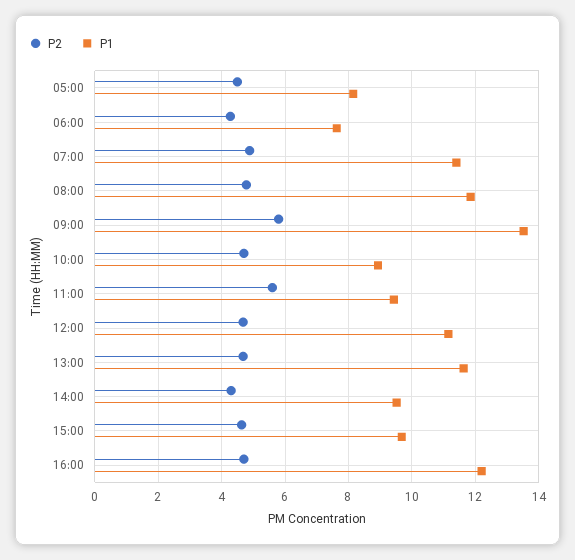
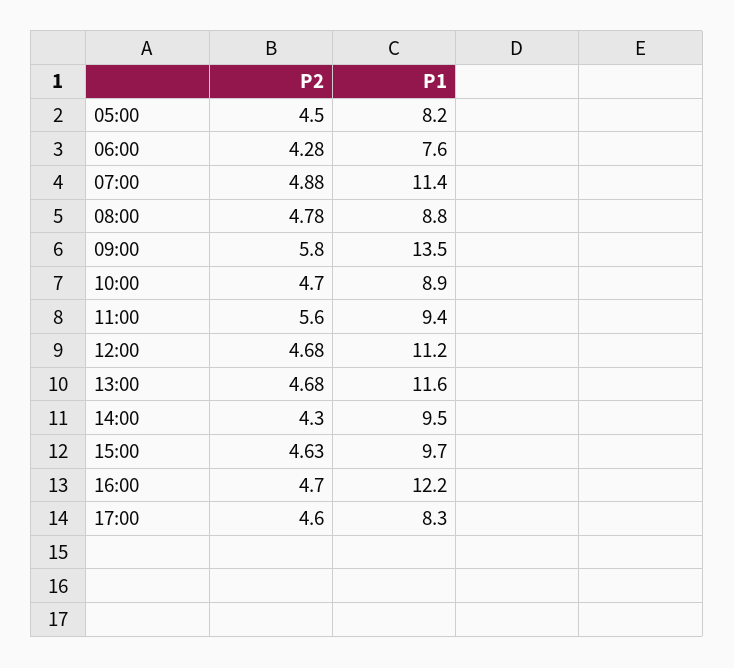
P1, 08:00: 11.8 -> 8.8
P2, 17:00: none -> 4.6
P1, 17:00: none -> 8.3

